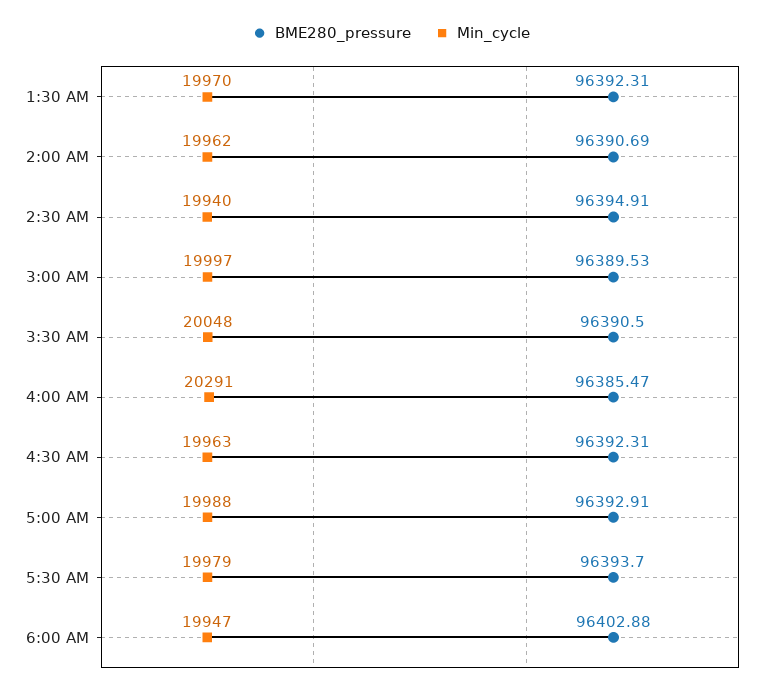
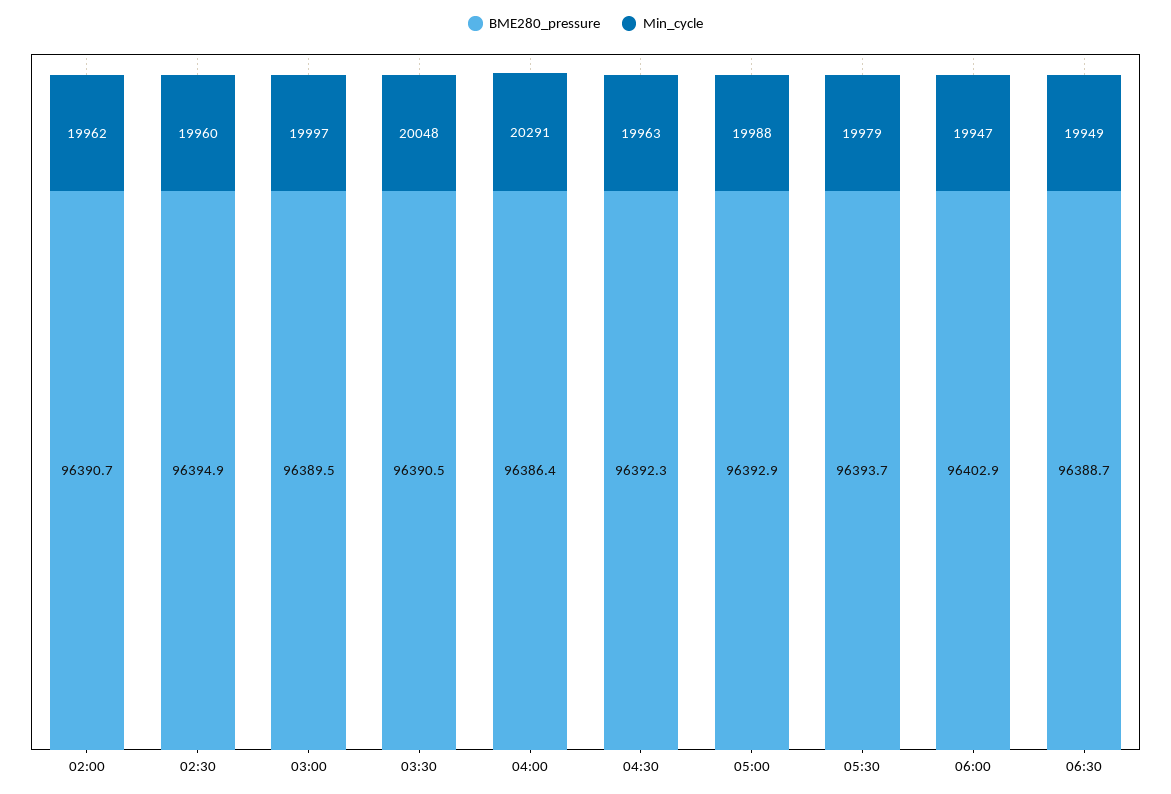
BME280_pressure, 1:30 AM: 96392.31 -> none
Min_cycle, 1:30 AM: 19970 -> none
Min_cycle, 2:30 AM: 19940 -> 19960
BME280_pressure, 4:00 AM: 96385.47 -> 96386.4
BME280_pressure, 06:30: none -> 96388.7
Min_cycle, 06:30: none -> 19949

